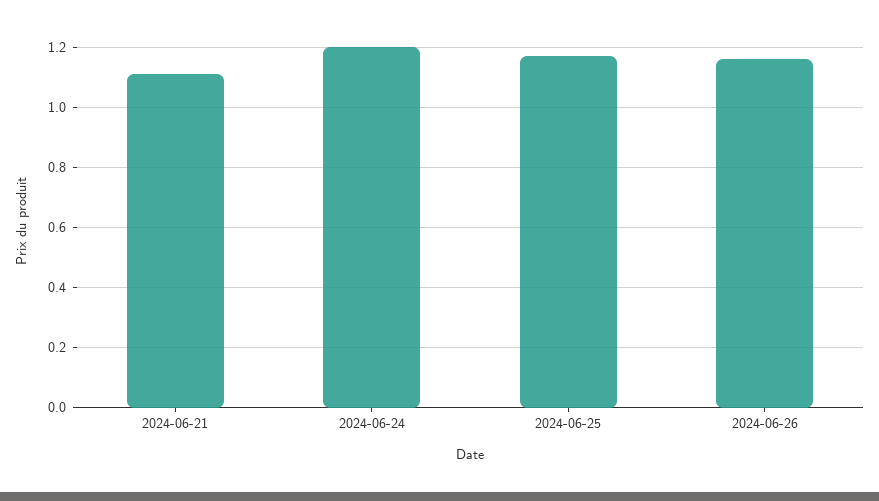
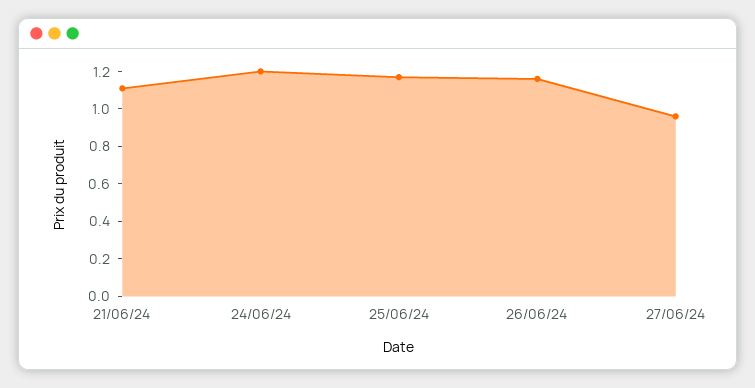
27/06/24: none -> 0.95

